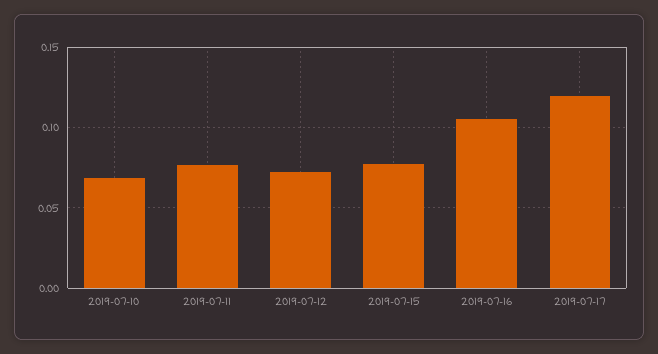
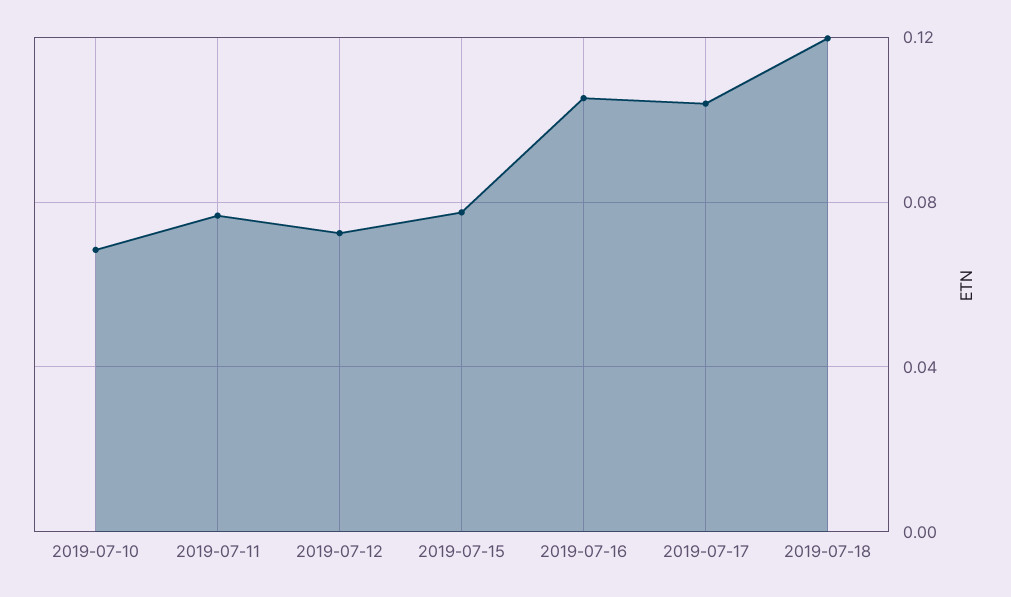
2019-07-17: 0.12 -> 0.105
2019-07-18: none -> 0.12

